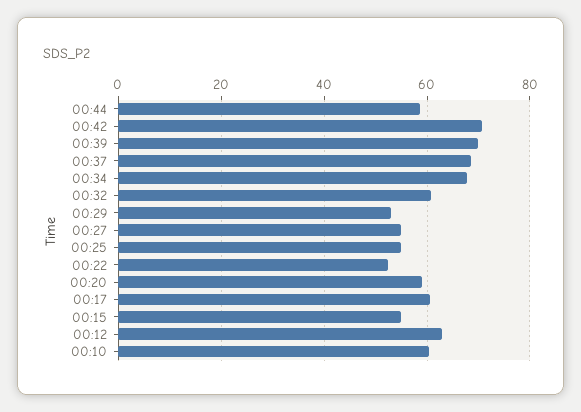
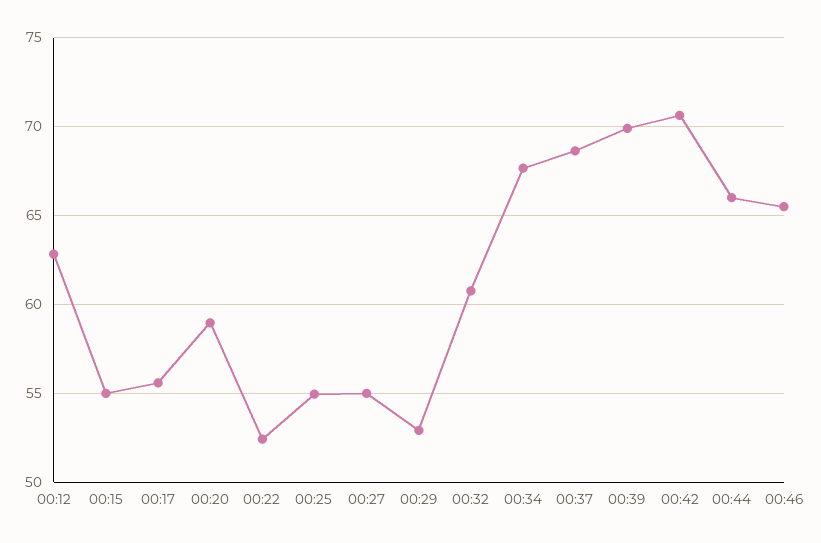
00:44: 58 -> 66
00:17: 60 -> 55.5
00:10: 60 -> none
00:46: none -> 65.5

